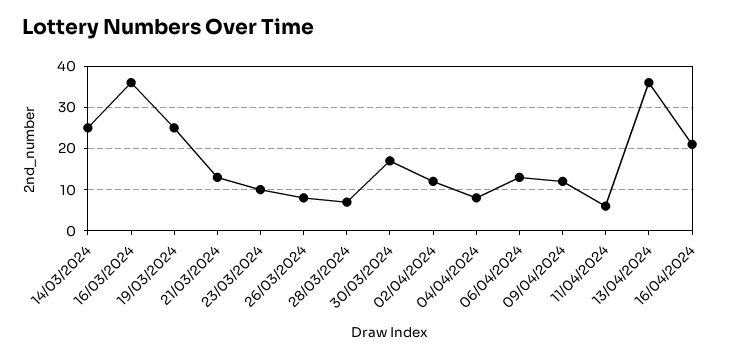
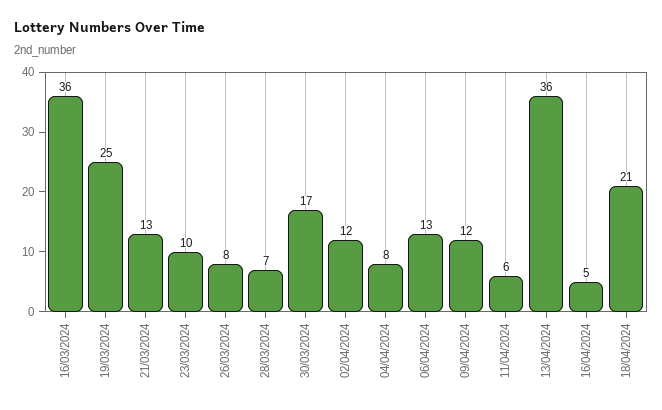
14/03/2024: 25 -> none
16/04/2024: 20 -> 5
18/04/2024: none -> 21

